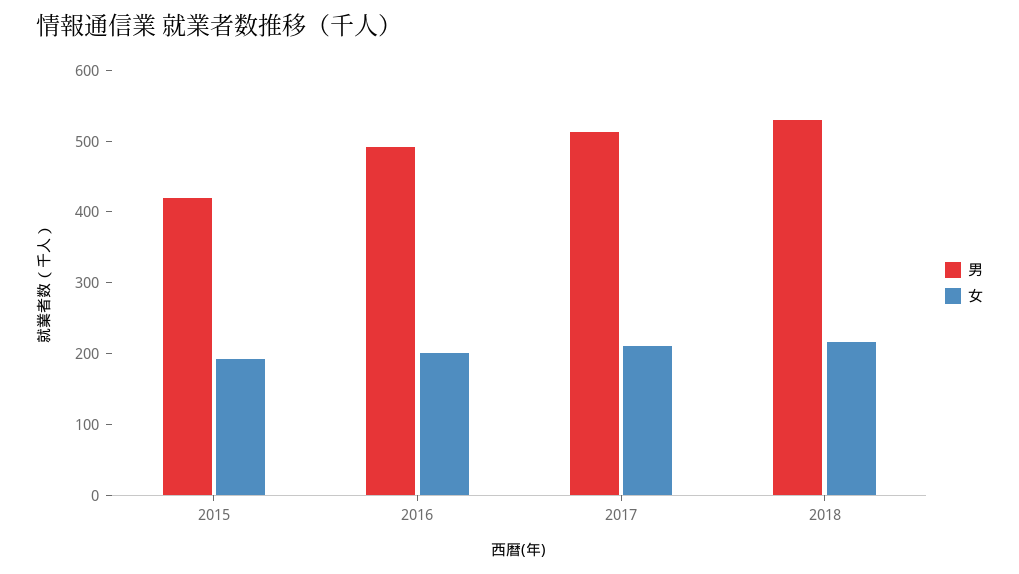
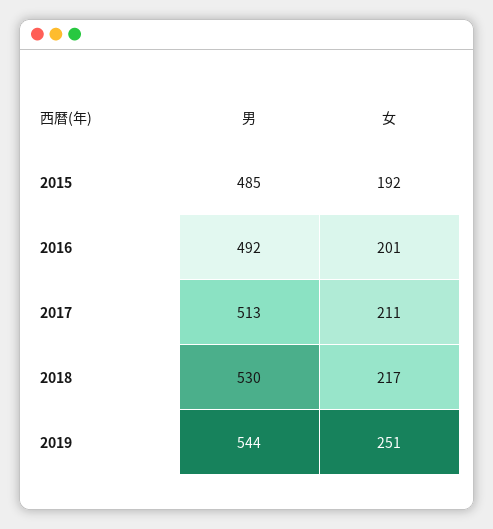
男, 2015: 420 -> 485
男, 2019: none -> 544
女, 2019: none -> 251

